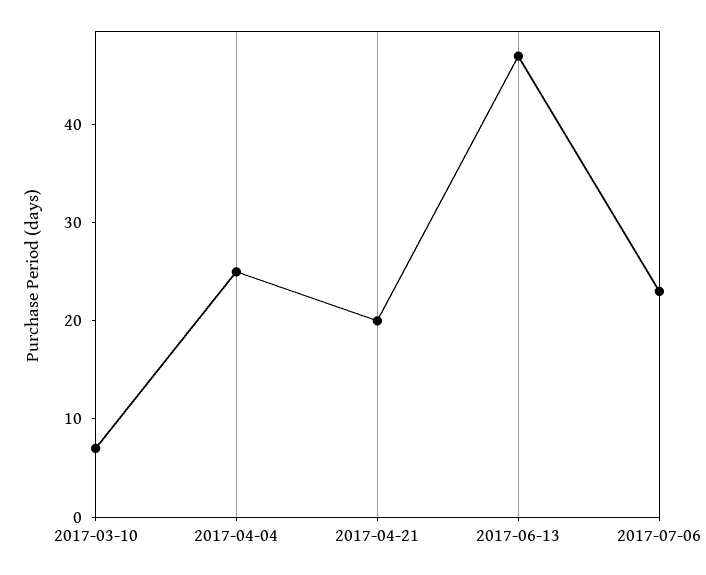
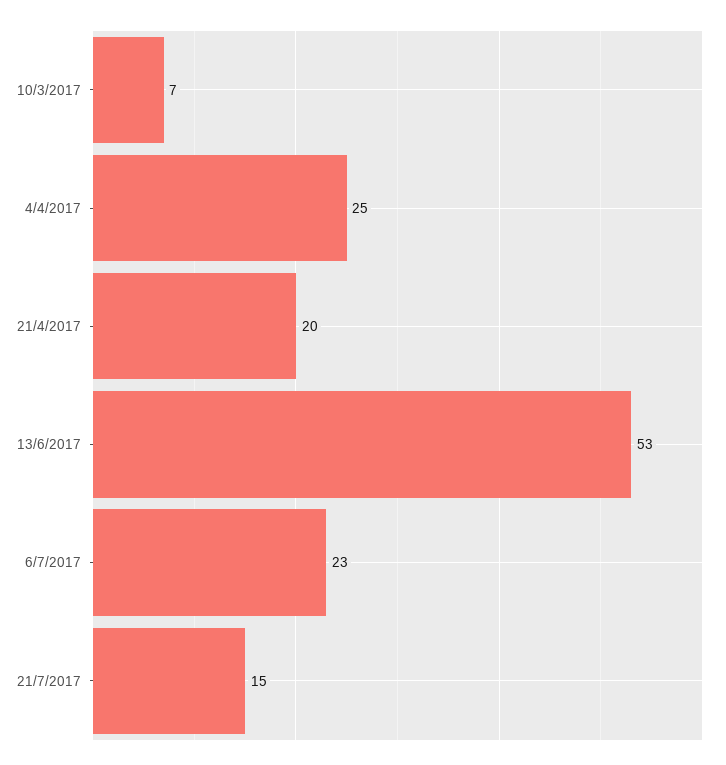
2017-06-13: 47 -> 53
21/7/2017: none -> 15

